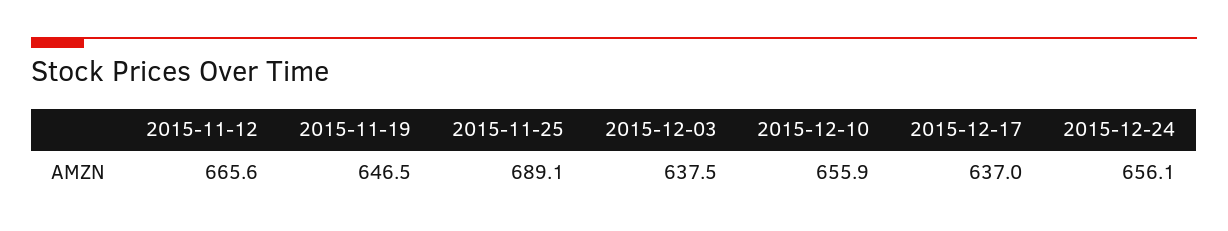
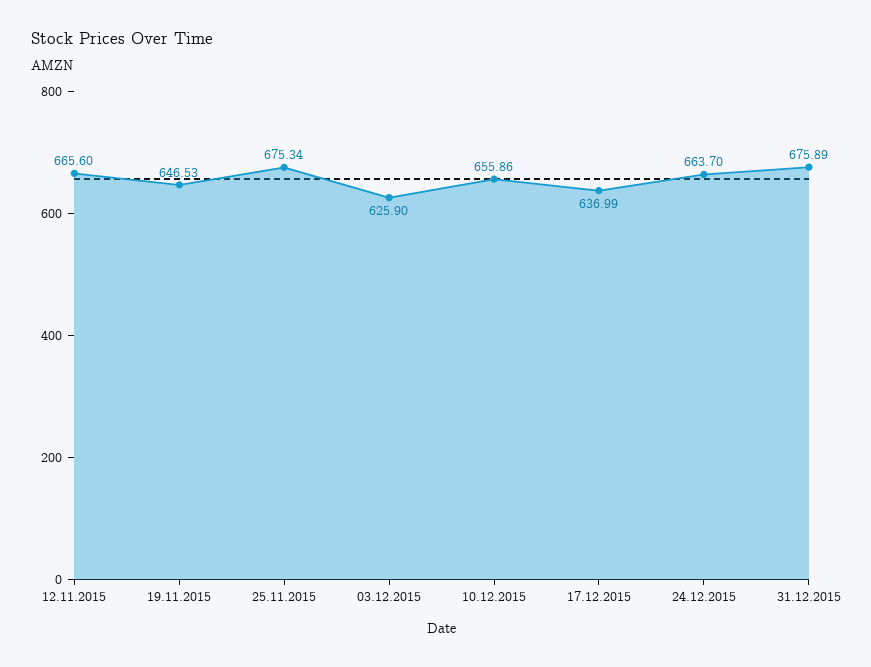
2015-11-25: 689.1 -> 675.34
2015-12-03: 637.5 -> 625.9
2015-12-24: 656.1 -> 663.7
31.12.2015: none -> 675.89

